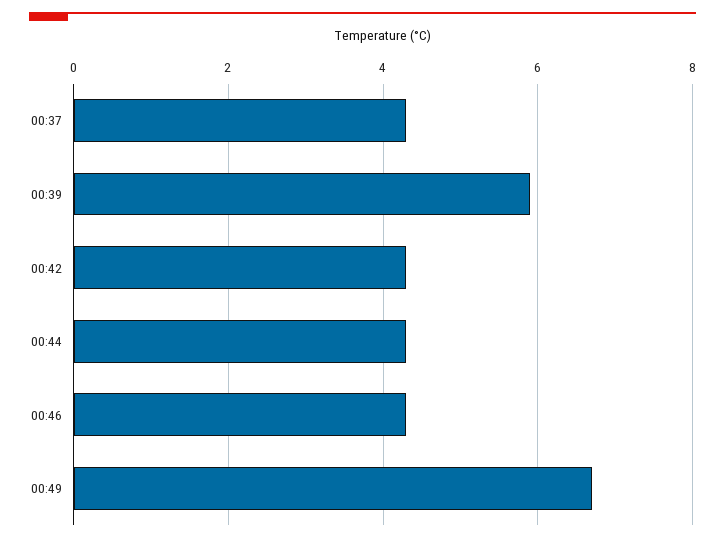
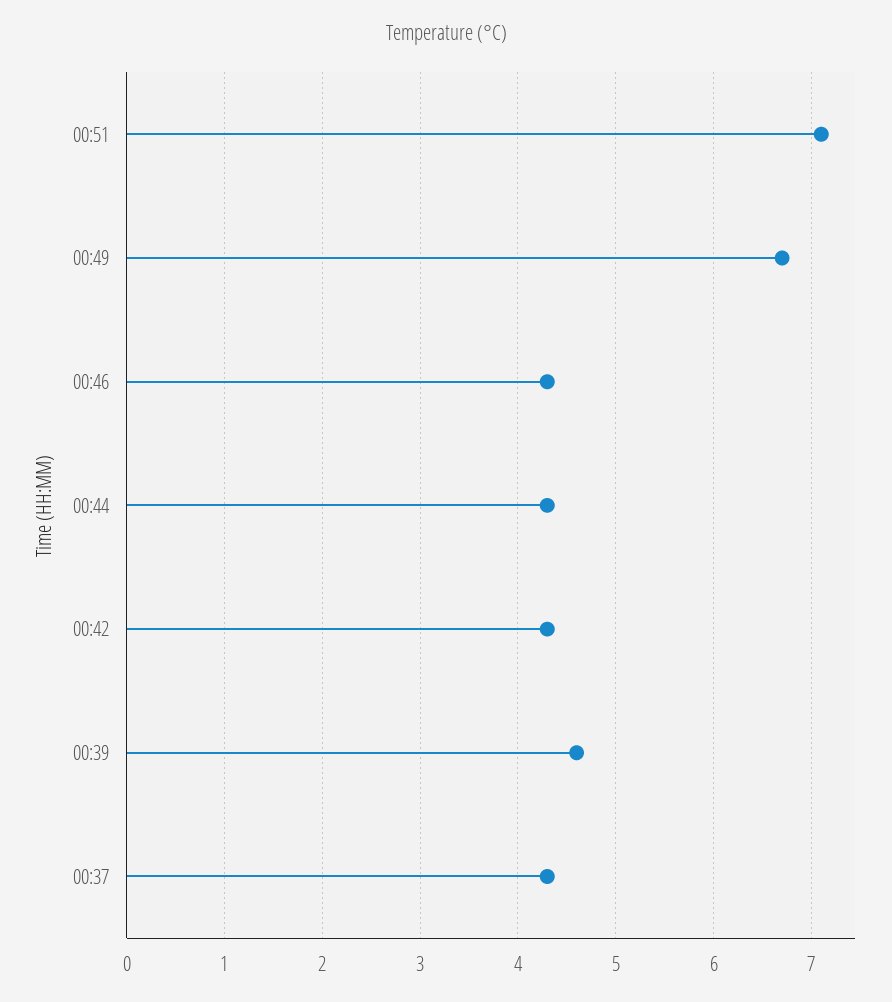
00:39: 6 -> 4.6
00:51: none -> 7.1

